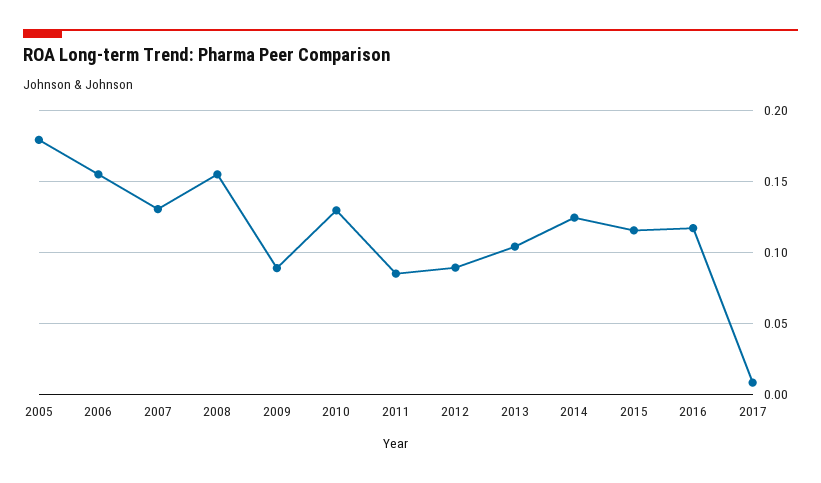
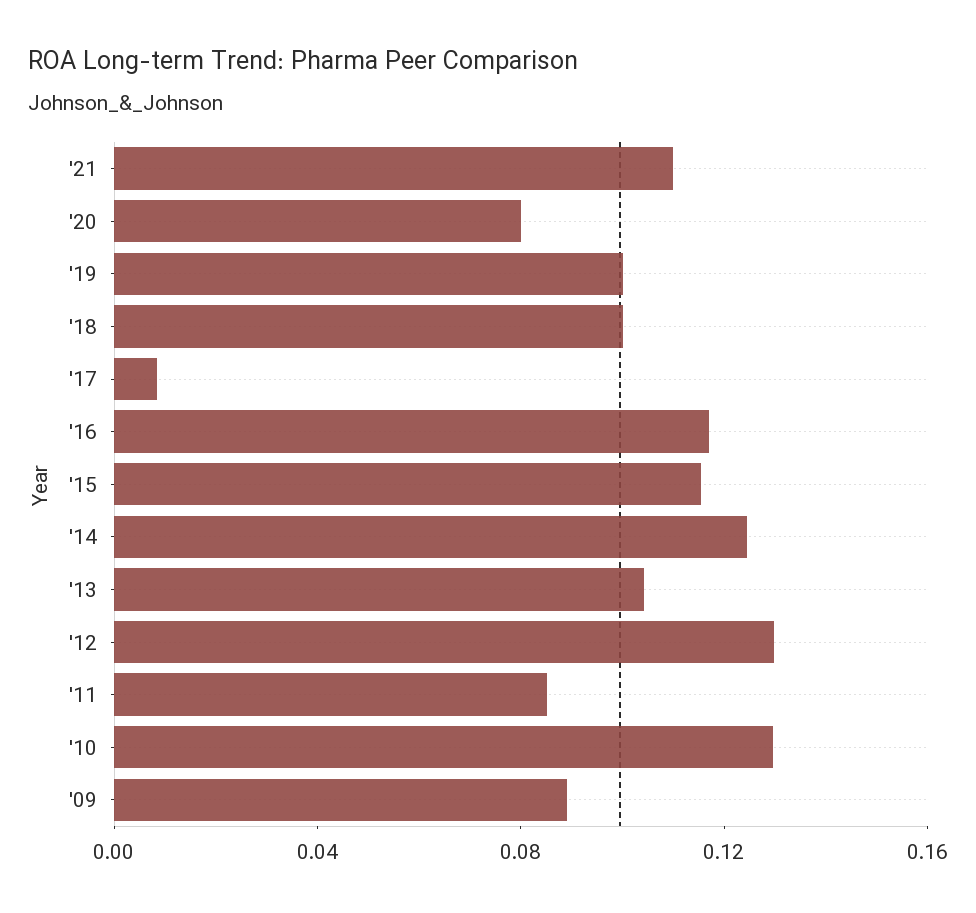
2005: 0.18 -> none
2006: 0.155 -> none
2007: 0.13 -> none
2008: 0.155 -> none
2012: 0.09 -> 0.13
'21: none -> 0.11
'20: none -> 0.08
'19: none -> 0.1
'18: none -> 0.1

